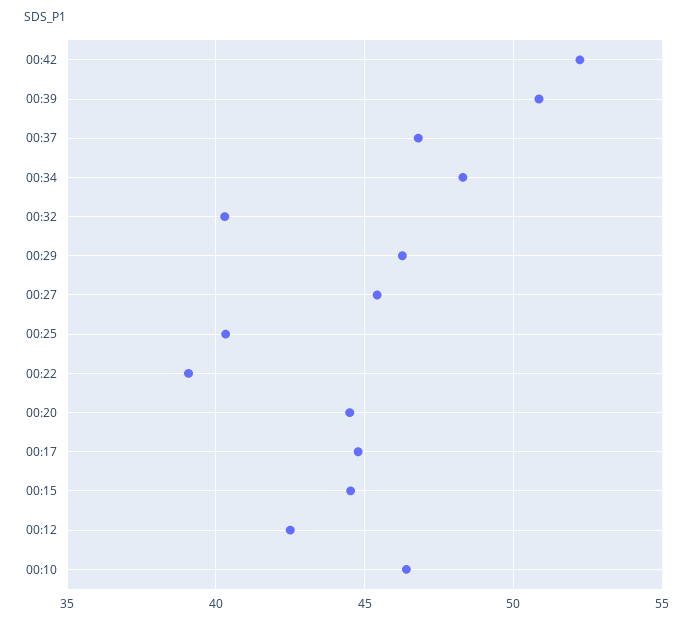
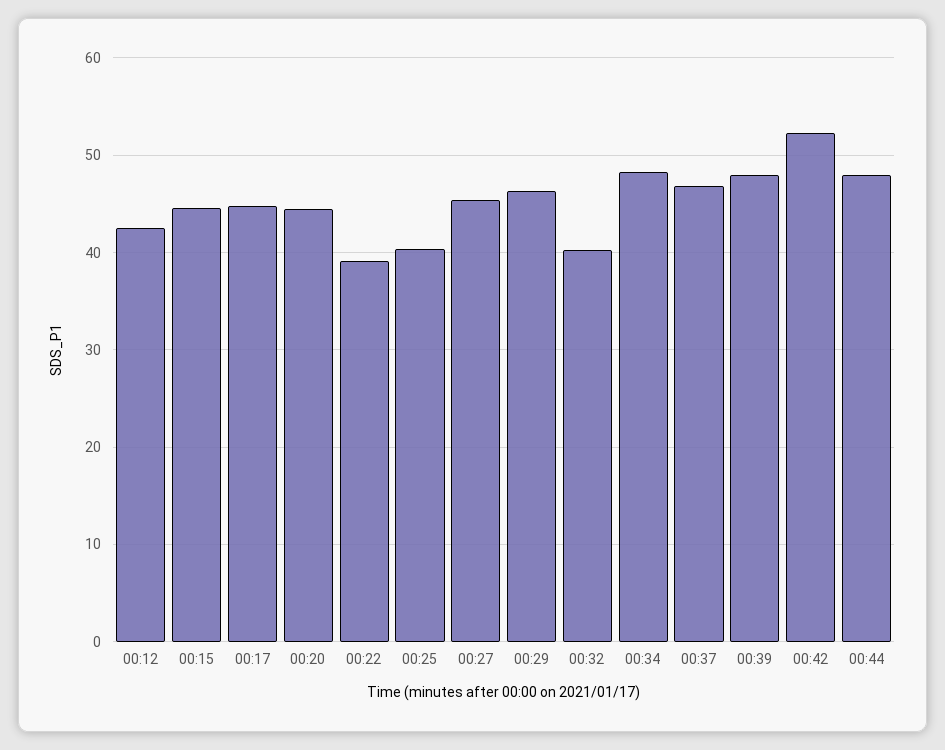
00:39: 51 -> 48
00:10: 46.5 -> none
00:44: none -> 48

